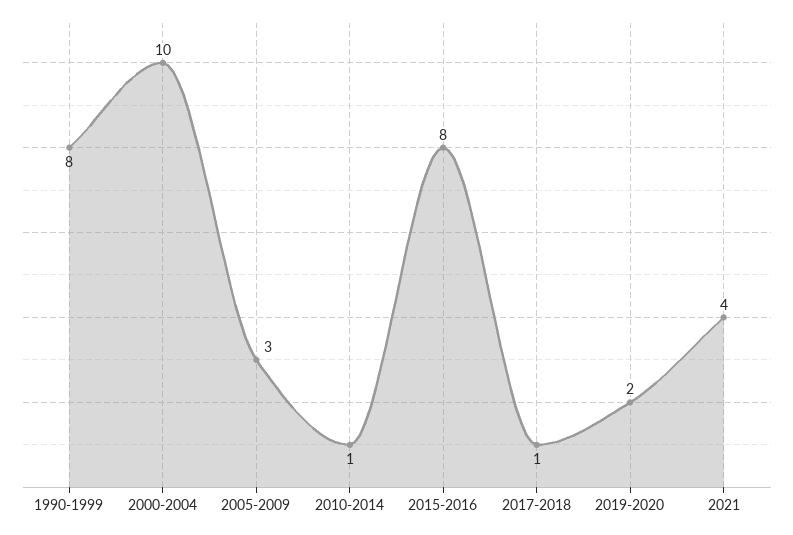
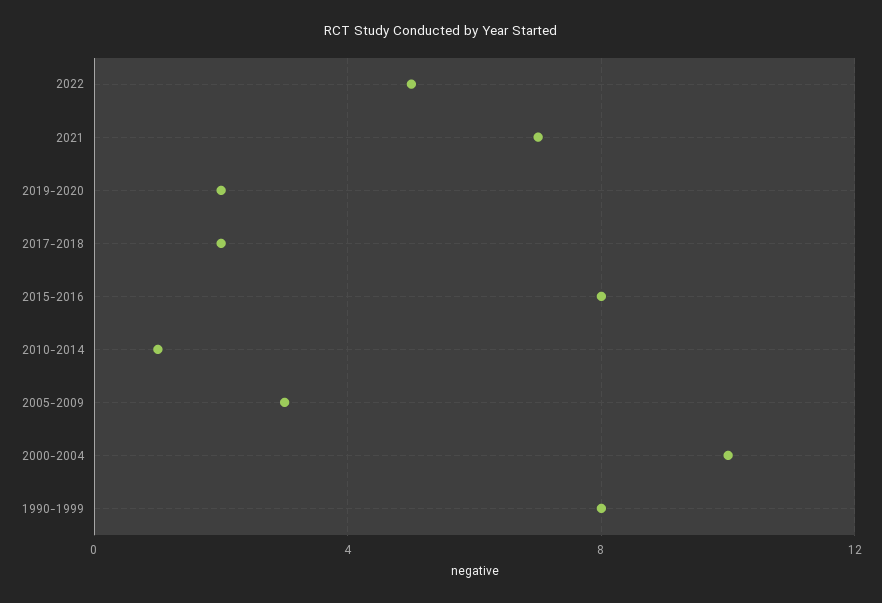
2017-2018: 1 -> 2
2021: 4 -> 7
2022: none -> 5

